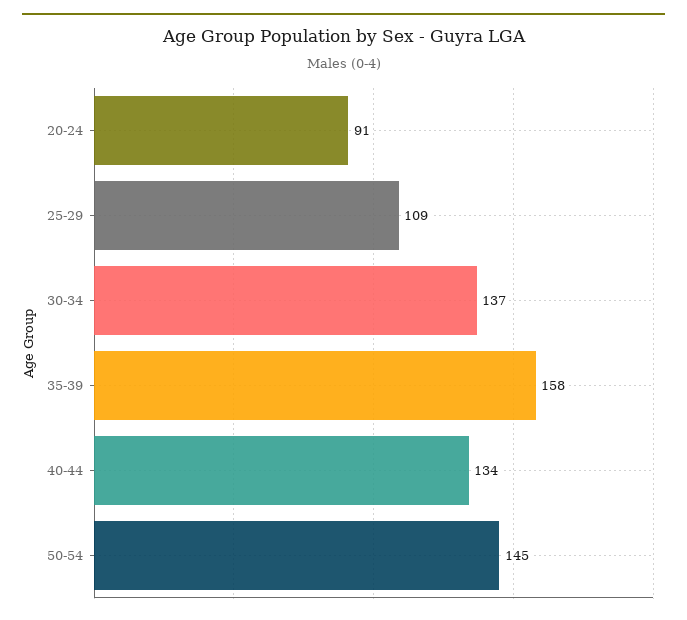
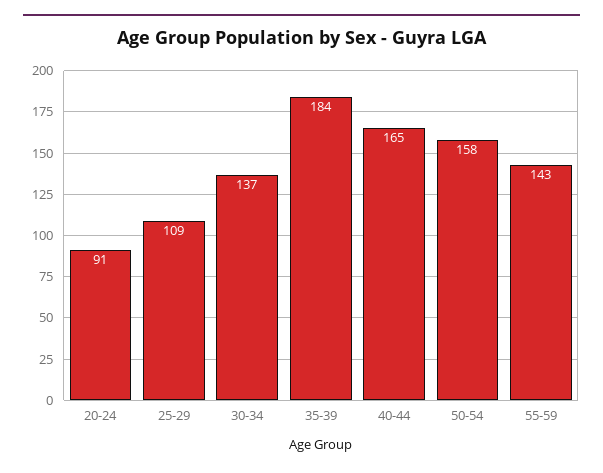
35-39: 158 -> 184
40-44: 134 -> 165
50-54: 145 -> 158
55-59: none -> 143

